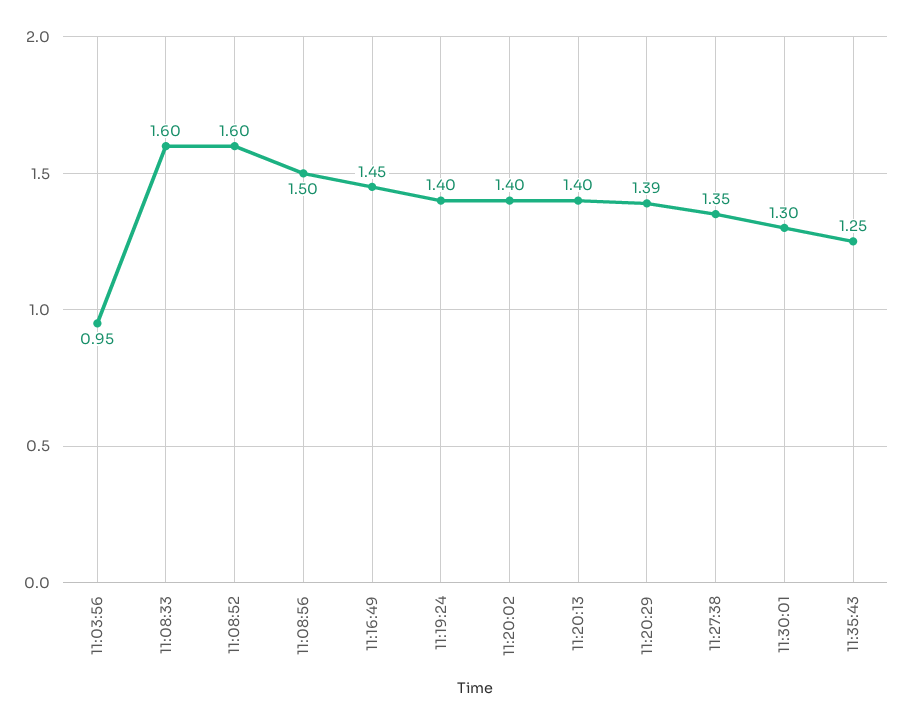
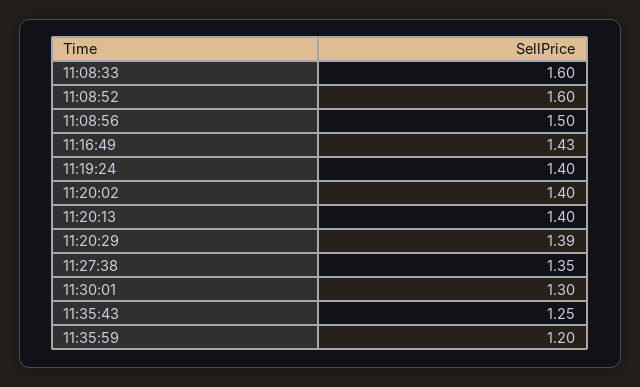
11:03:56: 0.95 -> none
11:16:49: 1.45 -> 1.43
11:35:59: none -> 1.2

